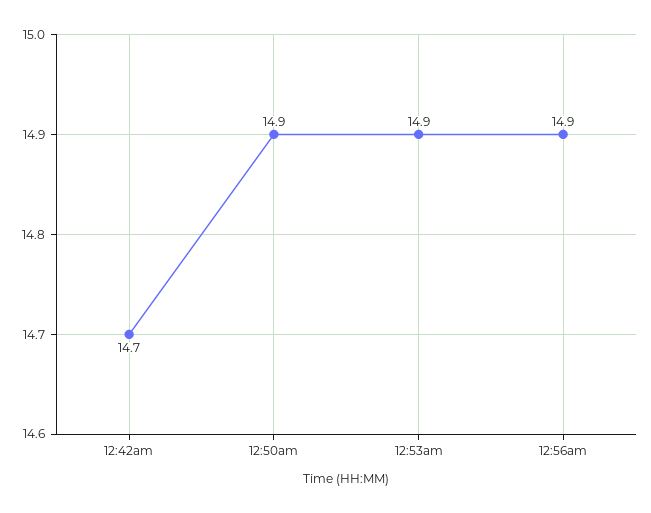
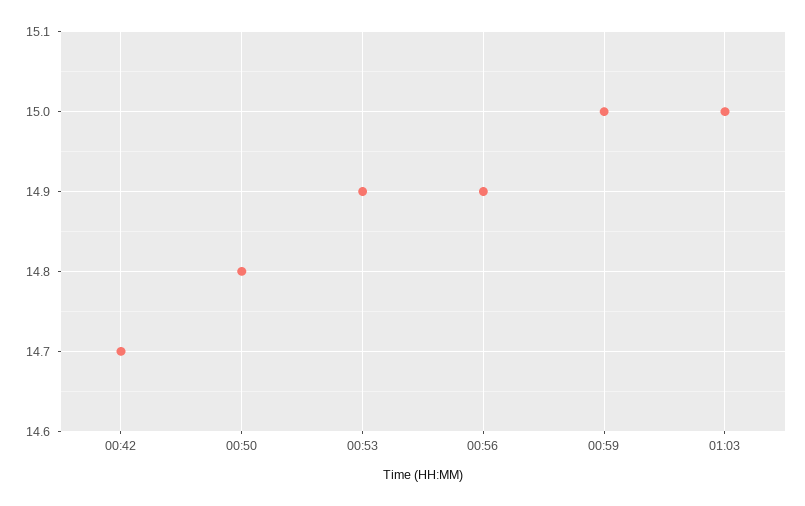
12:50am: 14.9 -> 14.8
00:59: none -> 15
01:03: none -> 15

